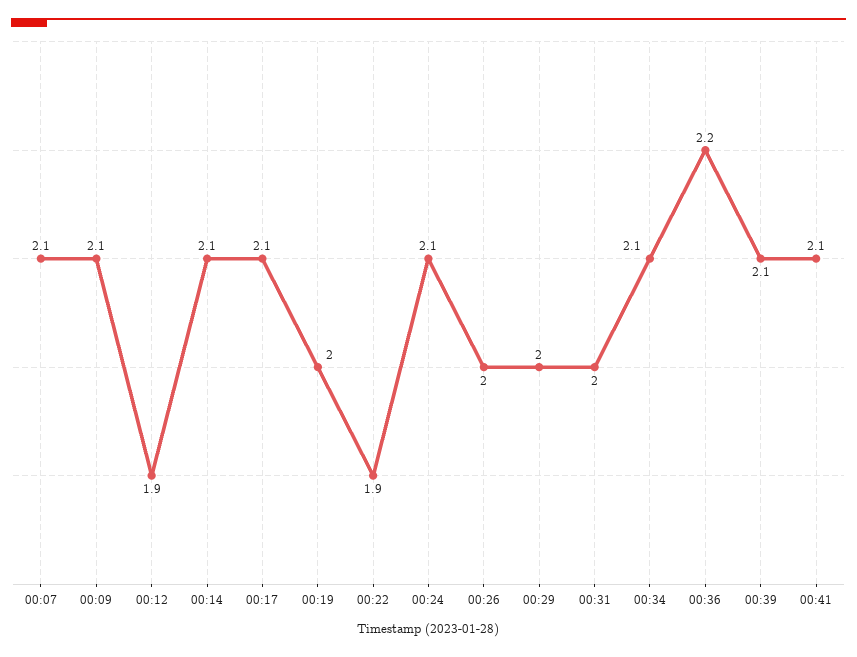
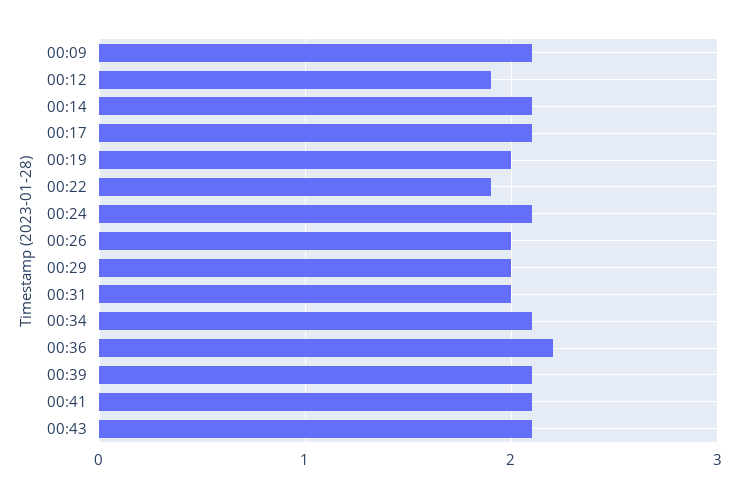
00:07: 2.1 -> none
00:43: none -> 2.1

